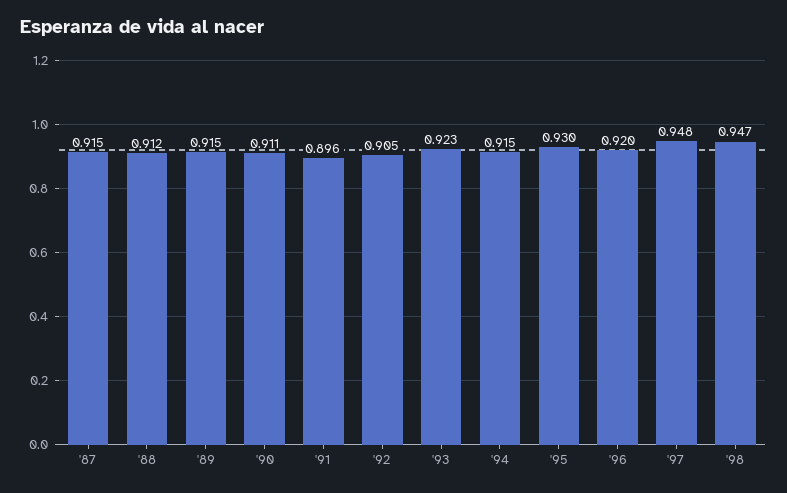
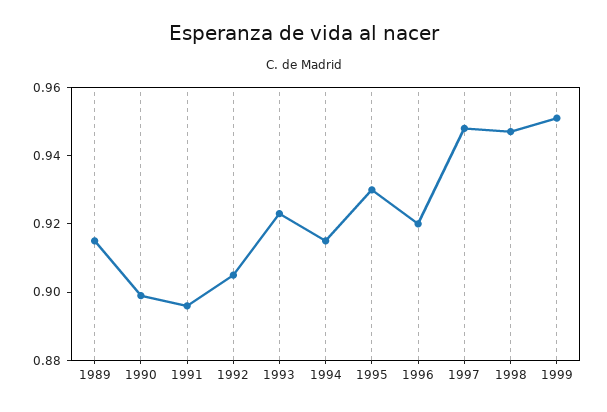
'87: 0.915 -> none
'88: 0.912 -> none
'90: 0.911 -> 0.9
1999: none -> 0.95

